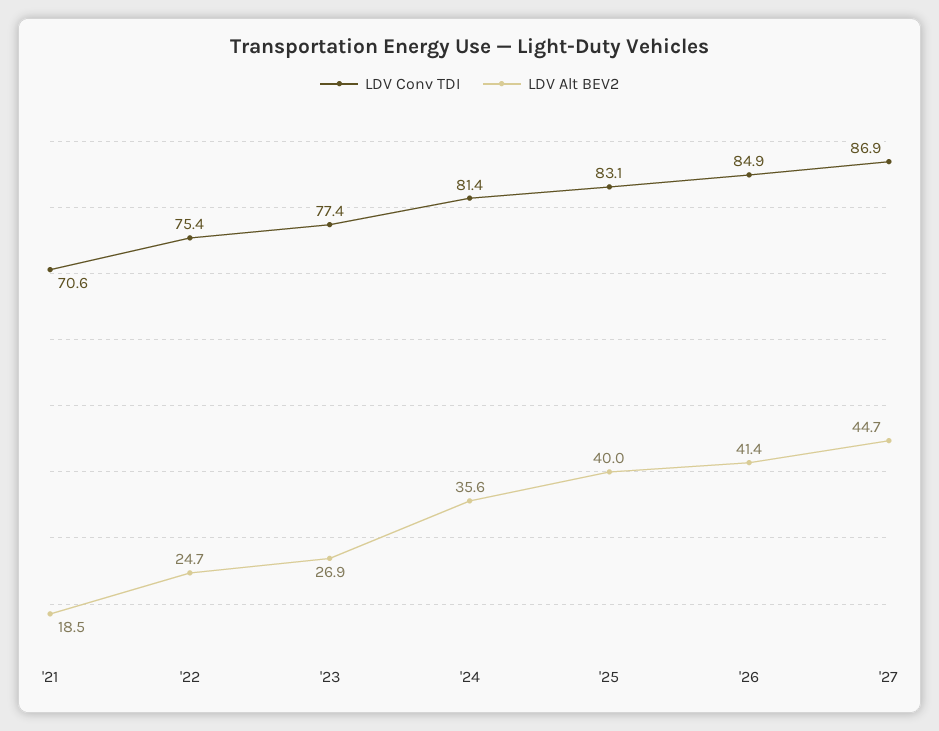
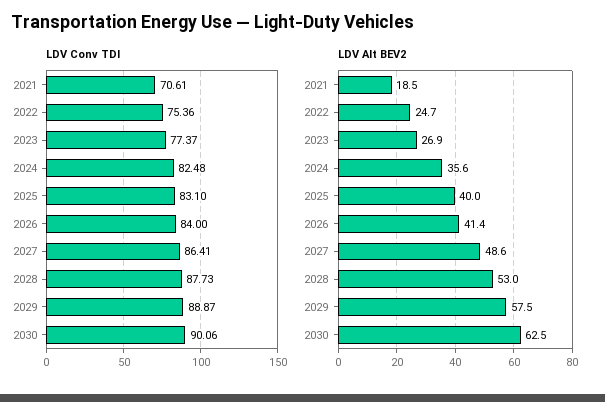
LDV Conv TDI, '24: 81.4 -> 82.48
LDV Conv TDI, '26: 84.9 -> 84
LDV Conv TDI, '27: 86.9 -> 86.41
LDV Alt BEV2, '27: 44.7 -> 48.6
LDV Conv TDI, 2028: none -> 87.73
LDV Conv TDI, 2029: none -> 88.87
LDV Conv TDI, 2030: none -> 90.06
LDV Alt BEV2, 2028: none -> 53
LDV Alt BEV2, 2029: none -> 57.5
LDV Alt BEV2, 2030: none -> 62.5

